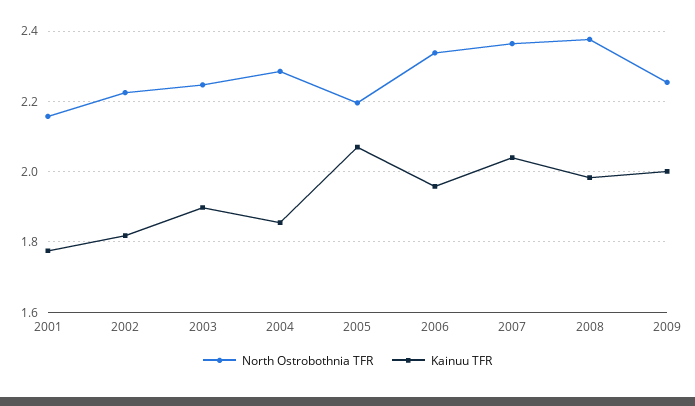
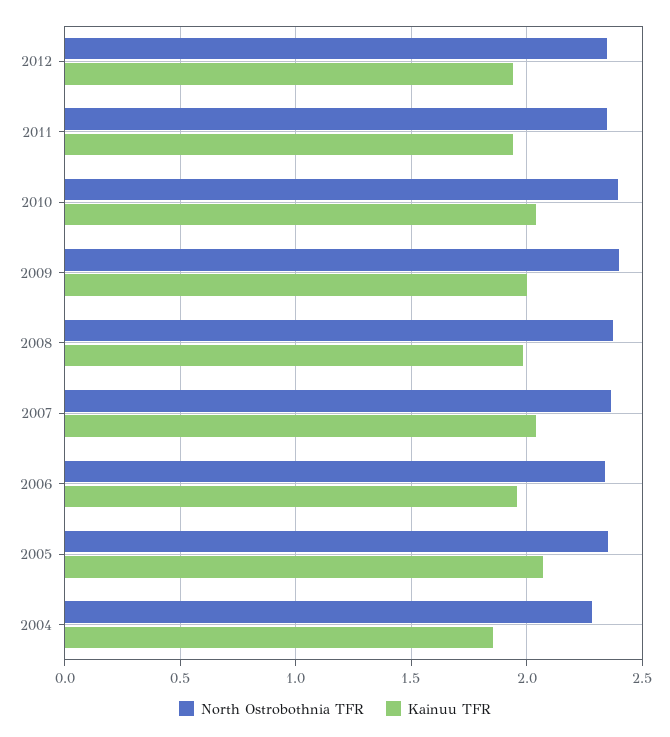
North Ostrobothnia TFR, 2001: 2.16 -> none
Kainuu TFR, 2001: 1.78 -> none
North Ostrobothnia TFR, 2002: 2.22 -> none
Kainuu TFR, 2002: 1.82 -> none
North Ostrobothnia TFR, 2003: 2.24 -> none
Kainuu TFR, 2003: 1.9 -> none
North Ostrobothnia TFR, 2005: 2.2 -> 2.35
North Ostrobothnia TFR, 2009: 2.26 -> 2.4
North Ostrobothnia TFR, 2012: none -> 2.35
Kainuu TFR, 2012: none -> 1.95
North Ostrobothnia TFR, 2011: none -> 2.35
Kainuu TFR, 2011: none -> 1.95
North Ostrobothnia TFR, 2010: none -> 2.4
Kainuu TFR, 2010: none -> 2.05

